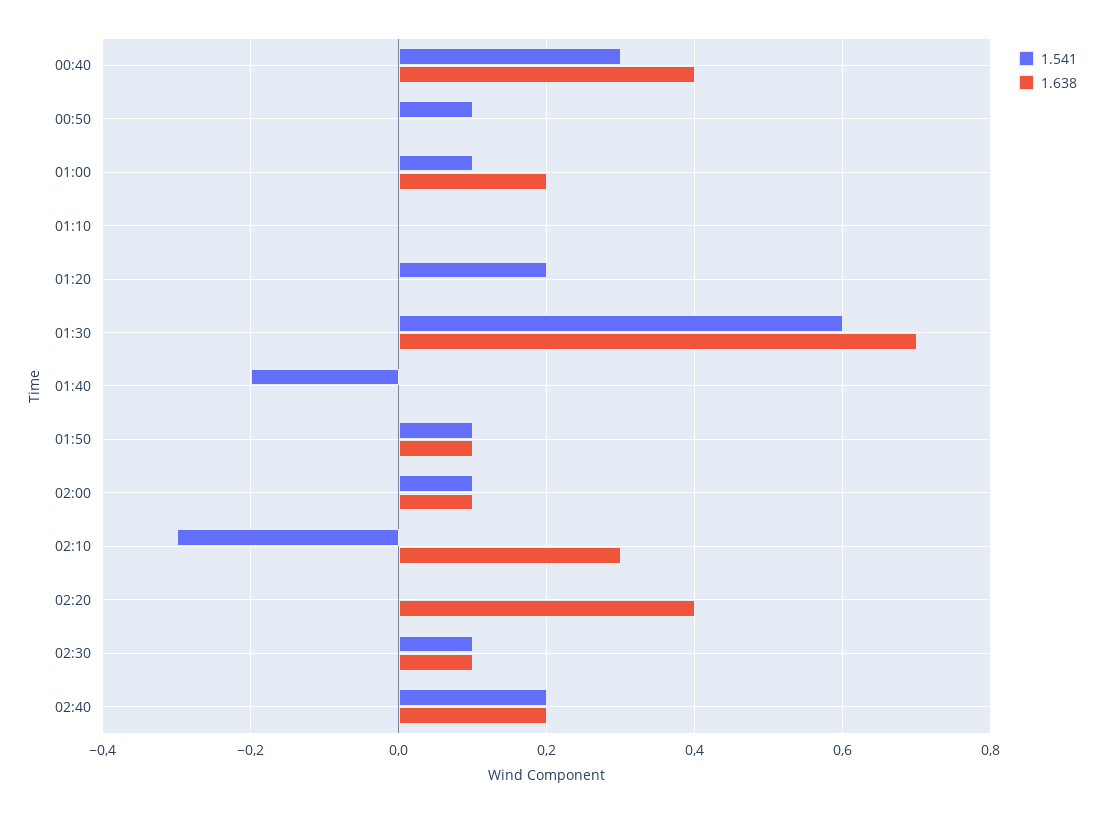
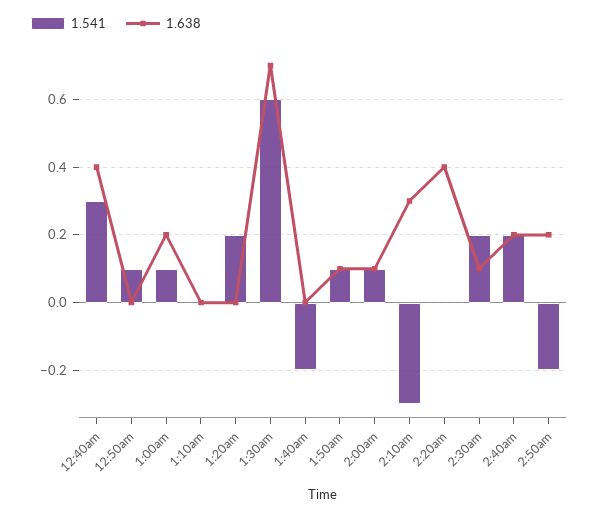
1.541, 02:30: 0.1 -> 0.2
1.541, 2:50am: none -> -0.2
1.638, 2:50am: none -> 0.2

